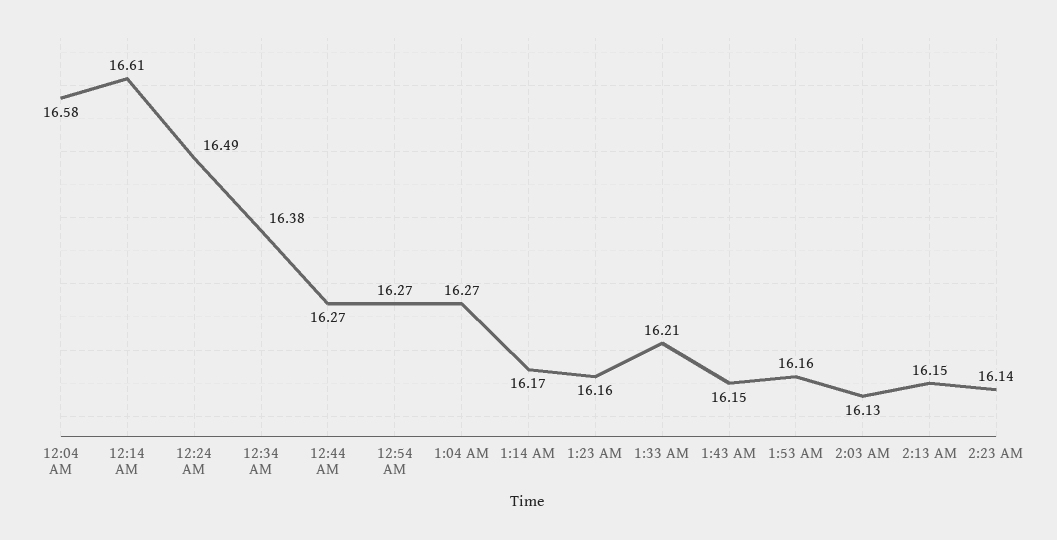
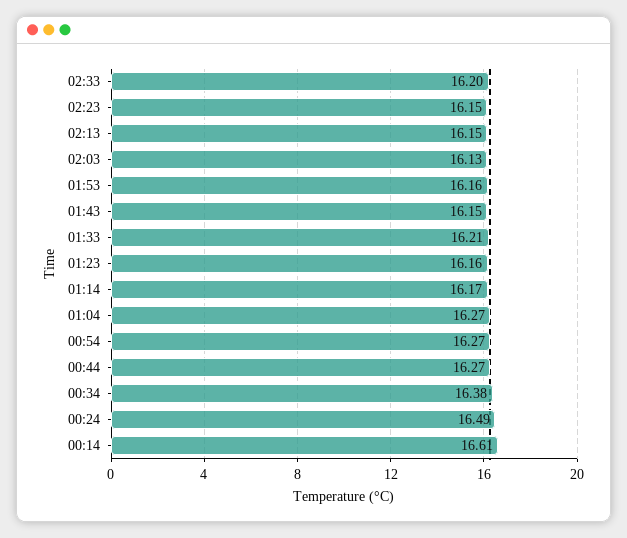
12:04 AM: 16.58 -> none
2:23 AM: 16.14 -> 16.15
02:33: none -> 16.2

